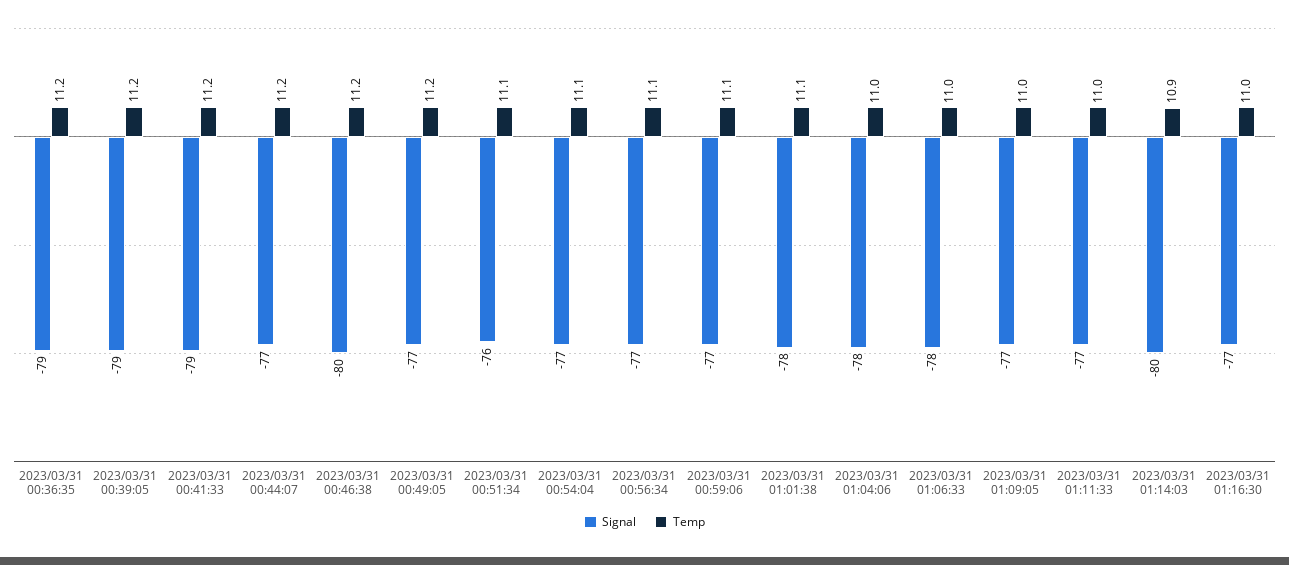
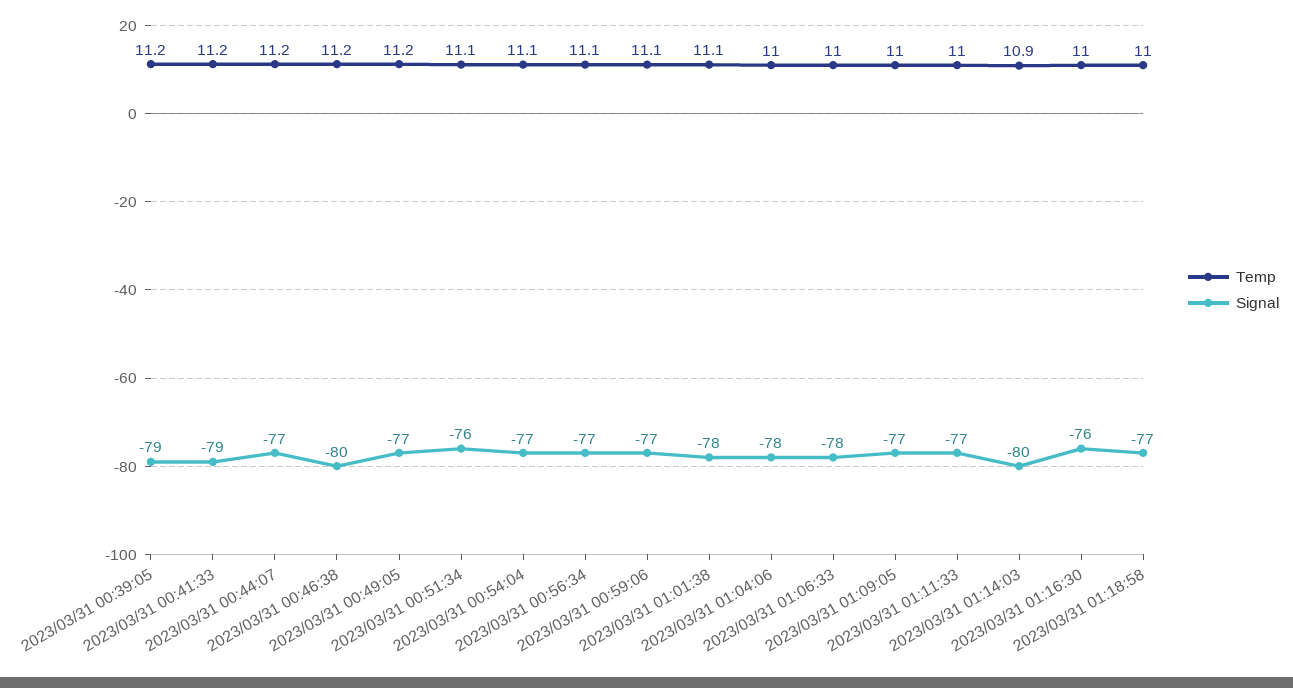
Signal, 2023/03/31 00:36:35: -79 -> none
Temp, 2023/03/31 00:36:35: 11.2 -> none
Signal, 2023/03/31 01:16:30: -77 -> -76
Temp, 2023/03/31 01:18:58: none -> 11
Signal, 2023/03/31 01:18:58: none -> -77

